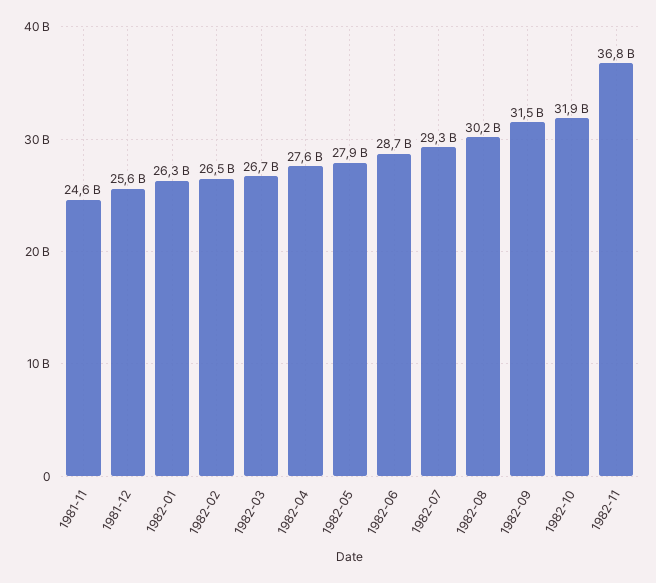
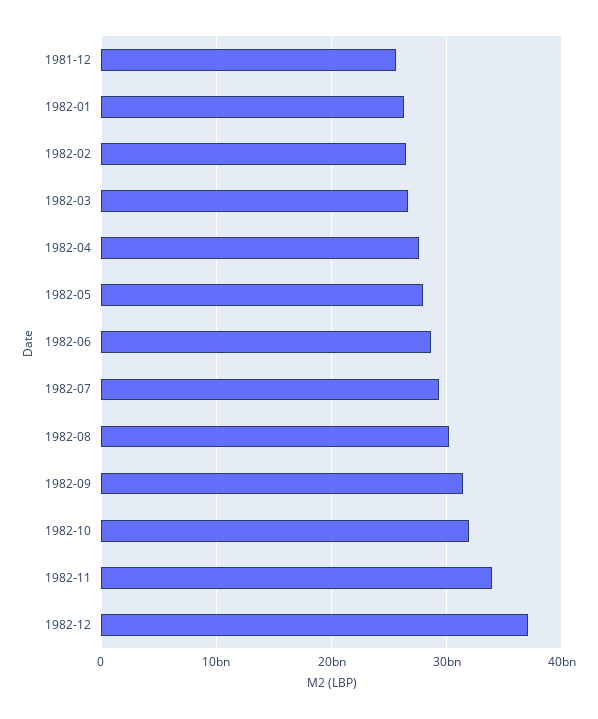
1981-11: 24600000000 -> none
1982-11: 36800000000 -> 34000000000
1982-12: none -> 37000000000

